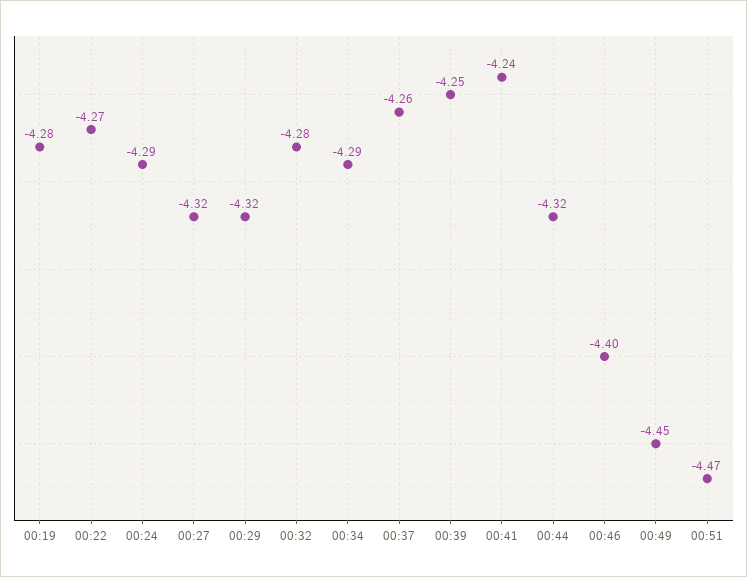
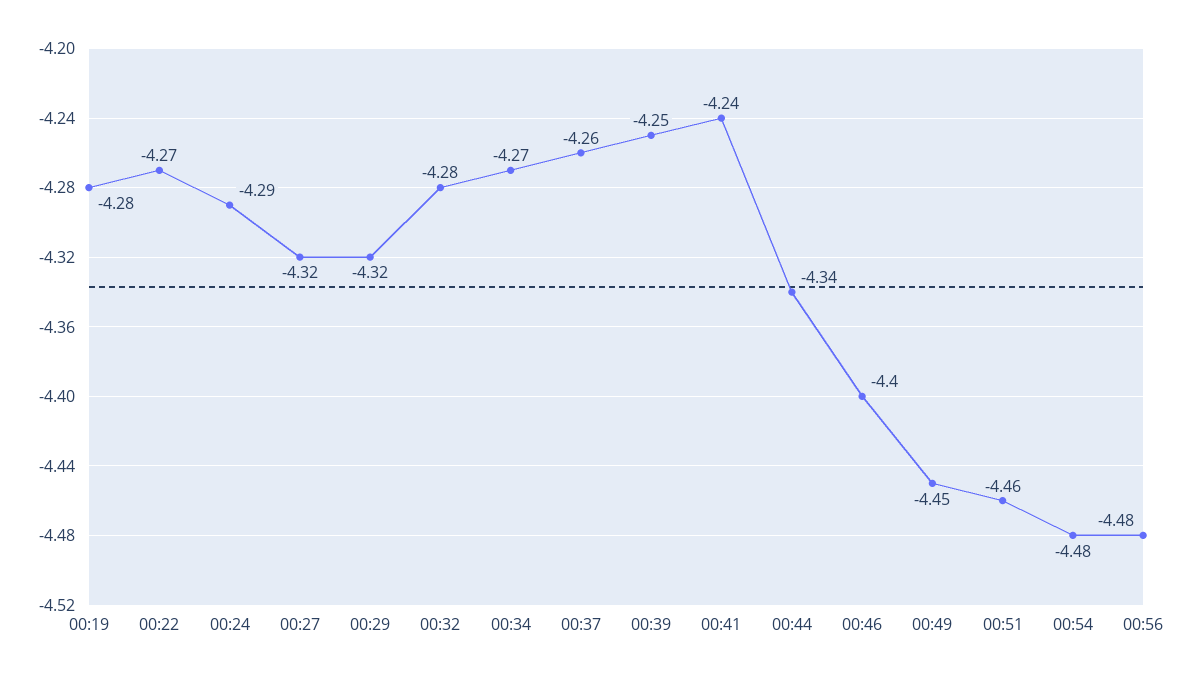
00:34: -4.29 -> -4.27
00:44: -4.32 -> -4.34
00:51: -4.47 -> -4.46
00:54: none -> -4.48
00:56: none -> -4.48

